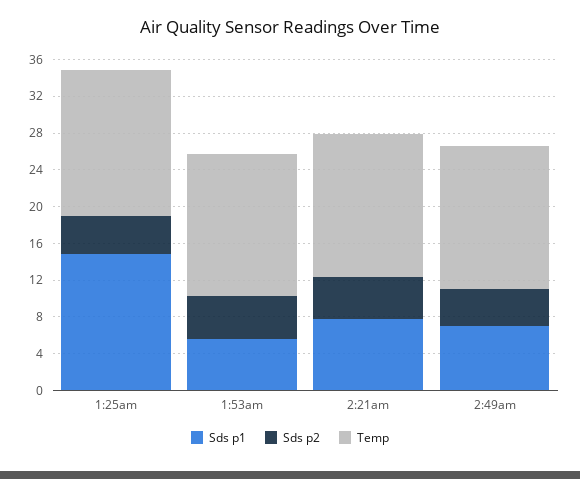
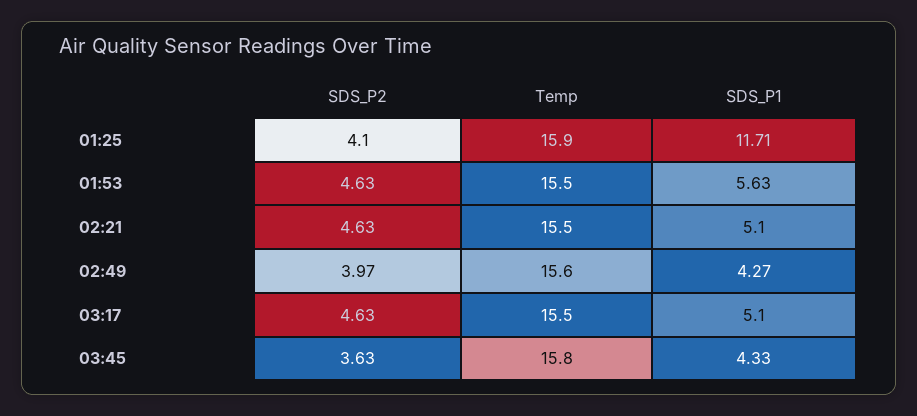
Sds p1, 1:25am: 15 -> 11.71
Sds p1, 2:21am: 8 -> 5.1
Sds p1, 2:49am: 7 -> 4.27
Sds p2, 03:17: none -> 4.63
Temp, 03:17: none -> 15.5
Sds p1, 03:17: none -> 5.1
Sds p2, 03:45: none -> 3.63
Temp, 03:45: none -> 15.8
Sds p1, 03:45: none -> 4.33

